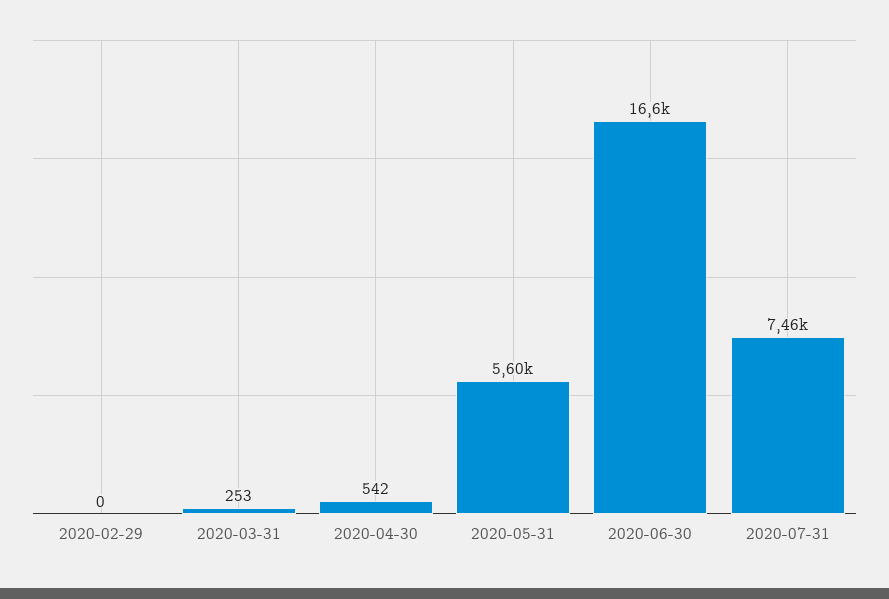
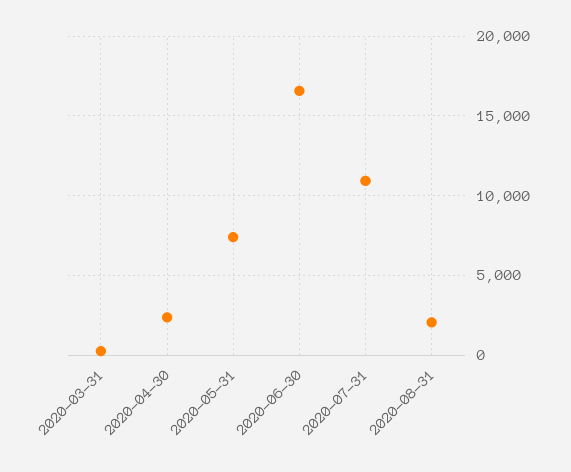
2020-02-29: 0 -> none
2020-04-30: 542 -> 2500
2020-05-31: 5600 -> 7500
2020-07-31: 7460 -> 11000
2020-08-31: none -> 2000

